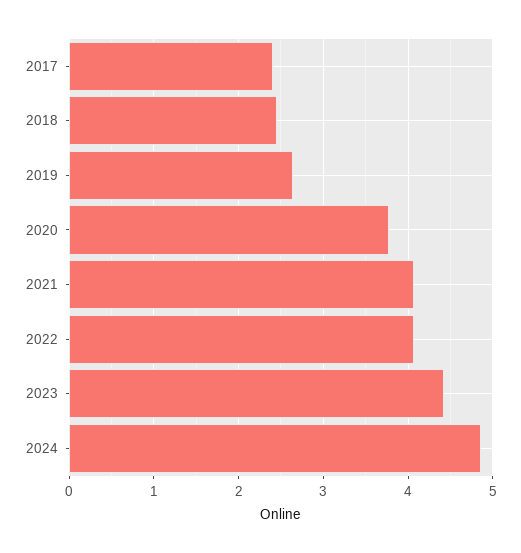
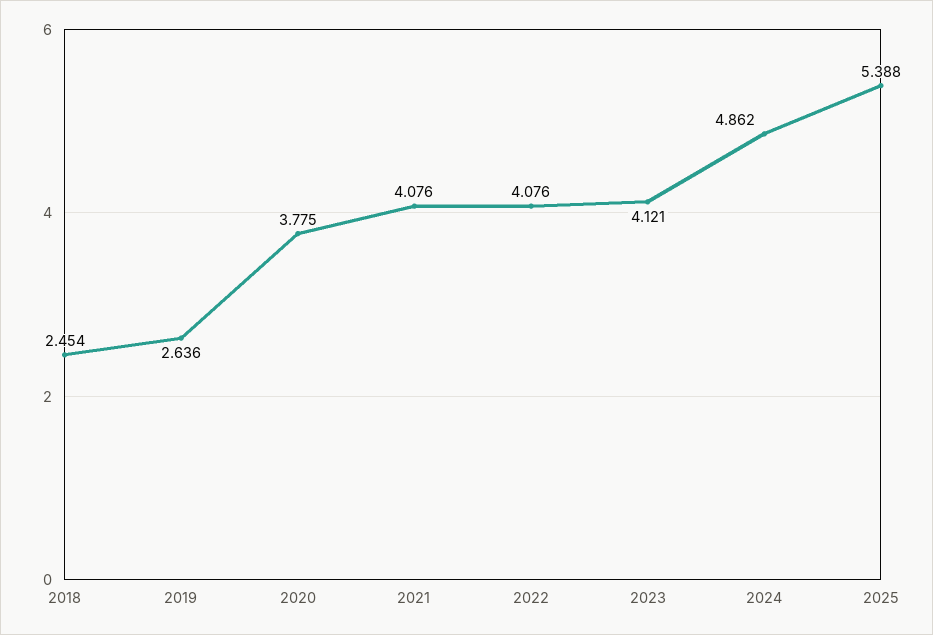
2017: 2.4 -> none
2023: 4.4 -> 4.121
2025: none -> 5.388

